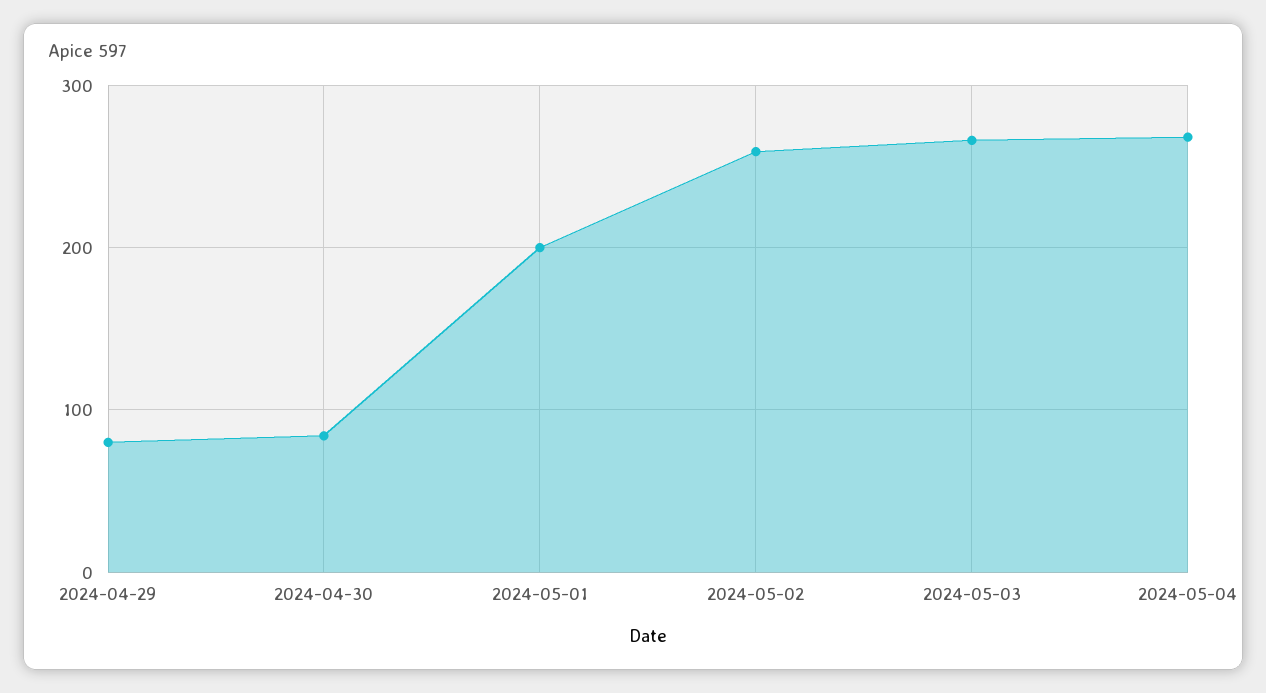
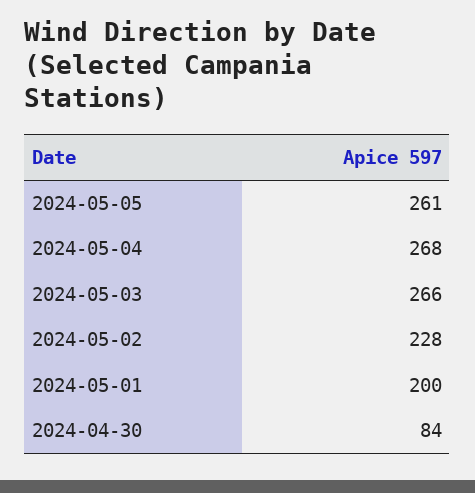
2024-04-29: 80 -> none
2024-05-02: 260 -> 228
2024-05-05: none -> 261

